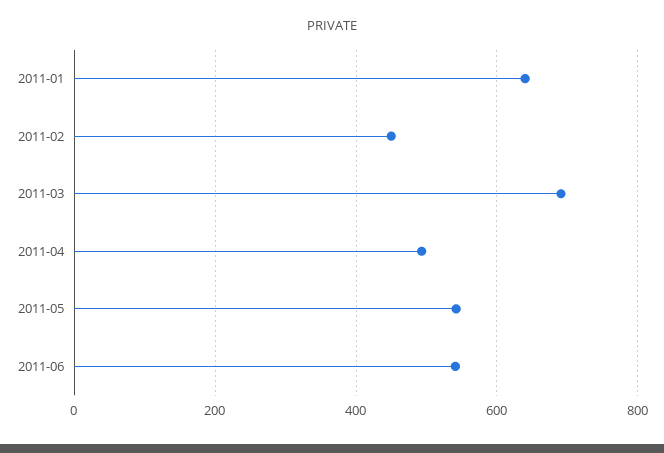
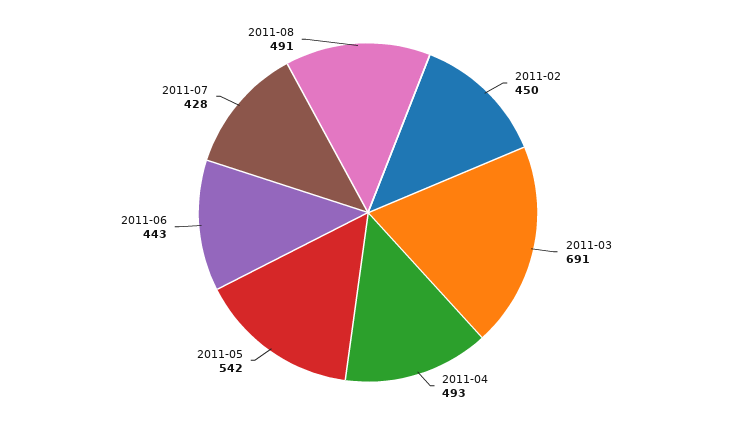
2011-01: 640 -> none
2011-06: 540 -> 443
2011-07: none -> 428
2011-08: none -> 491

